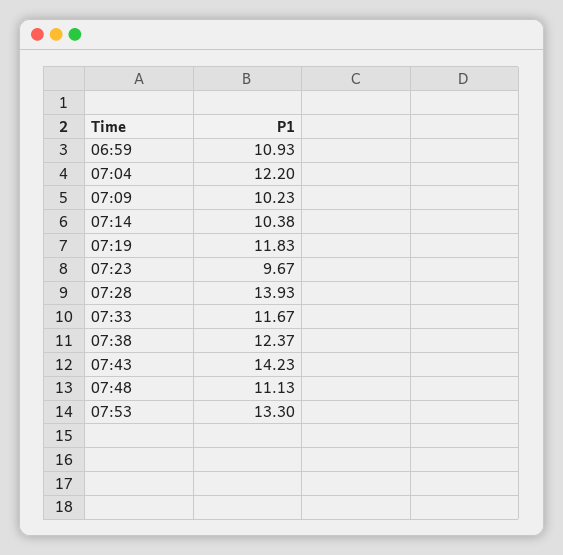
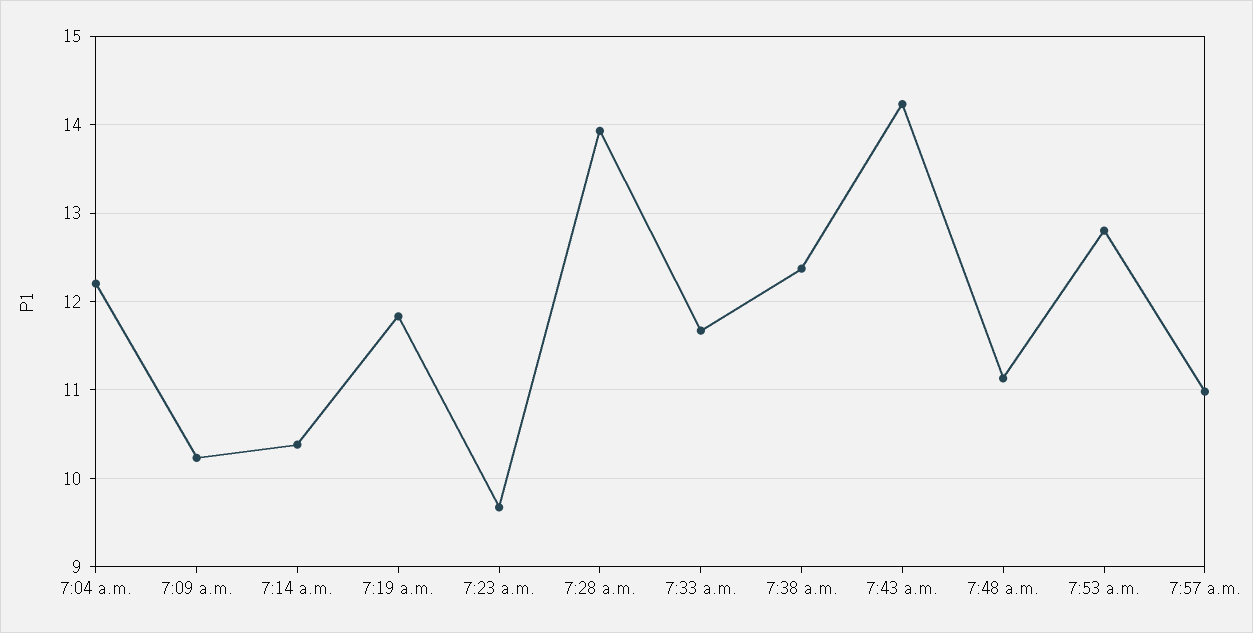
06:59: 10.93 -> none
07:53: 13.3 -> 12.8
7:57 a.m.: none -> 11

